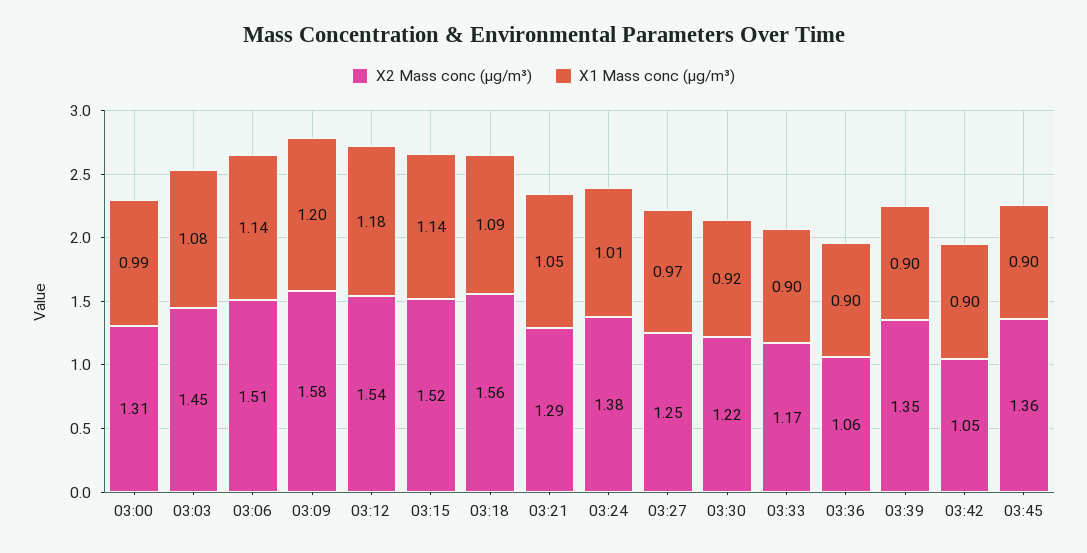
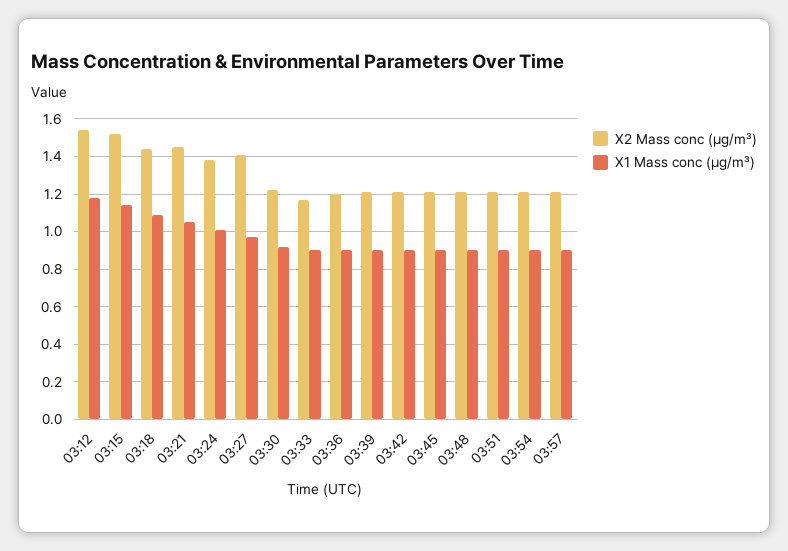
X2 Mass conc (μg/m³), 03:00: 1.31 -> none
X1 Mass conc (μg/m³), 03:00: 0.99 -> none
X2 Mass conc (μg/m³), 03:03: 1.45 -> none
X1 Mass conc (μg/m³), 03:03: 1.08 -> none
X2 Mass conc (μg/m³), 03:06: 1.51 -> none
X1 Mass conc (μg/m³), 03:06: 1.14 -> none
X2 Mass conc (μg/m³), 03:09: 1.58 -> none
X1 Mass conc (μg/m³), 03:09: 1.2 -> none
X2 Mass conc (μg/m³), 03:18: 1.56 -> 1.45
X2 Mass conc (μg/m³), 03:21: 1.29 -> 1.45
X2 Mass conc (μg/m³), 03:27: 1.25 -> 1.4
X2 Mass conc (μg/m³), 03:36: 1.06 -> 1.2
X2 Mass conc (μg/m³), 03:39: 1.35 -> 1.2
X2 Mass conc (μg/m³), 03:42: 1.05 -> 1.2
X2 Mass conc (μg/m³), 03:45: 1.36 -> 1.2
X2 Mass conc (μg/m³), 03:48: none -> 1.2
X1 Mass conc (μg/m³), 03:48: none -> 0.9
X2 Mass conc (μg/m³), 03:51: none -> 1.2
X1 Mass conc (μg/m³), 03:51: none -> 0.9
X2 Mass conc (μg/m³), 03:54: none -> 1.2
X1 Mass conc (μg/m³), 03:54: none -> 0.9
X2 Mass conc (μg/m³), 03:57: none -> 1.2
X1 Mass conc (μg/m³), 03:57: none -> 0.9

